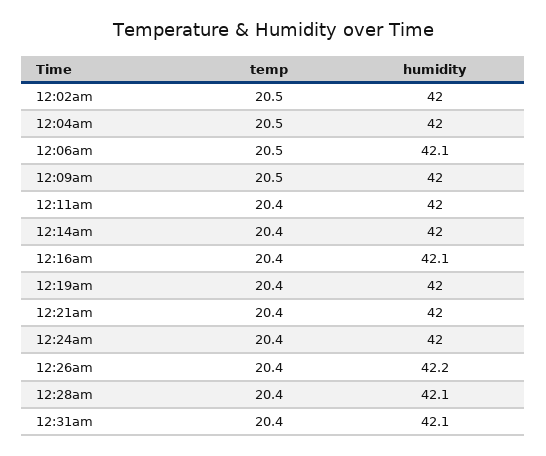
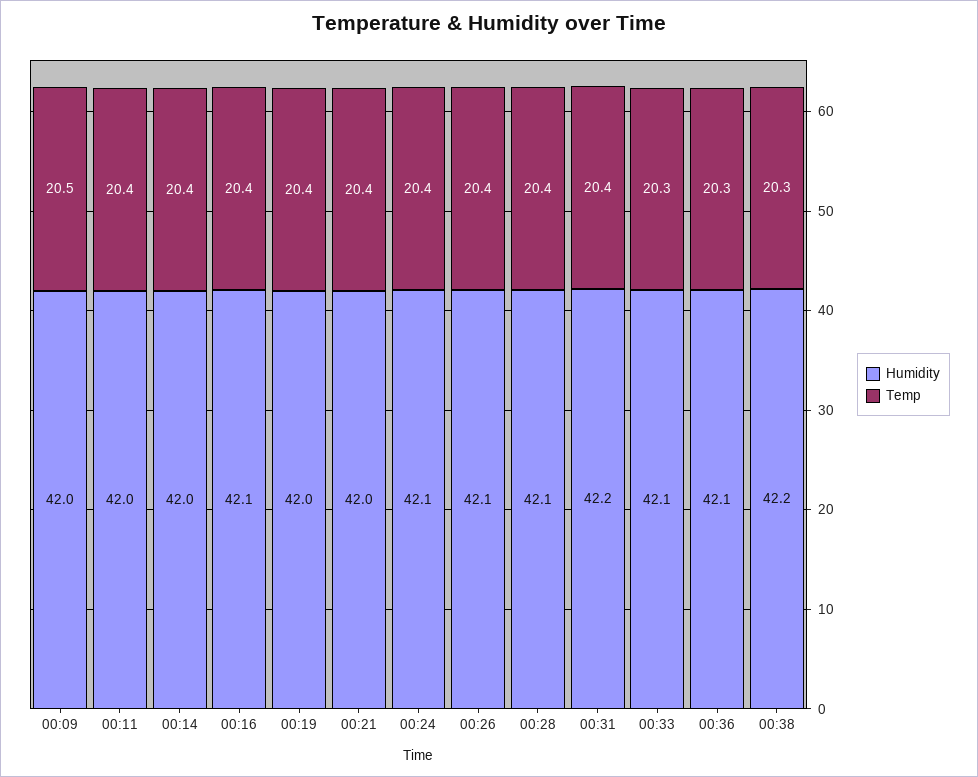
temp, 12:02am: 20.5 -> none
humidity, 12:02am: 42 -> none
temp, 12:04am: 20.5 -> none
humidity, 12:04am: 42 -> none
temp, 12:06am: 20.5 -> none
humidity, 12:06am: 42.1 -> none
humidity, 12:24am: 42 -> 42.1
humidity, 12:26am: 42.2 -> 42.1
humidity, 12:31am: 42.1 -> 42.2
humidity, 00:33: none -> 42.1
temp, 00:33: none -> 20.3
humidity, 00:36: none -> 42.1
temp, 00:36: none -> 20.3
humidity, 00:38: none -> 42.2
temp, 00:38: none -> 20.3

